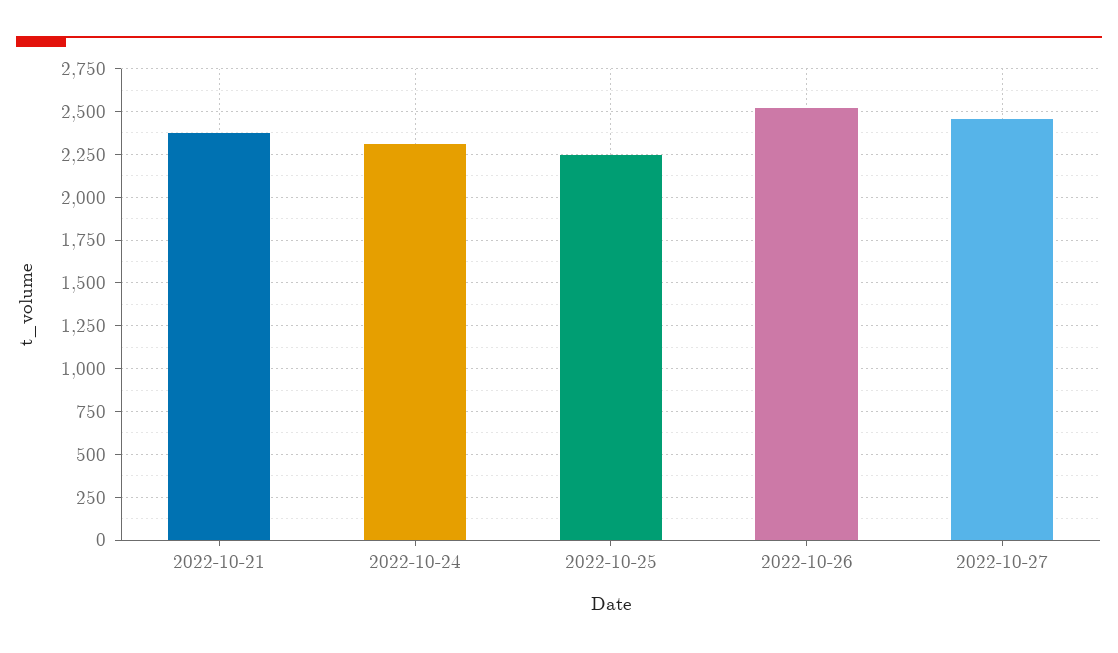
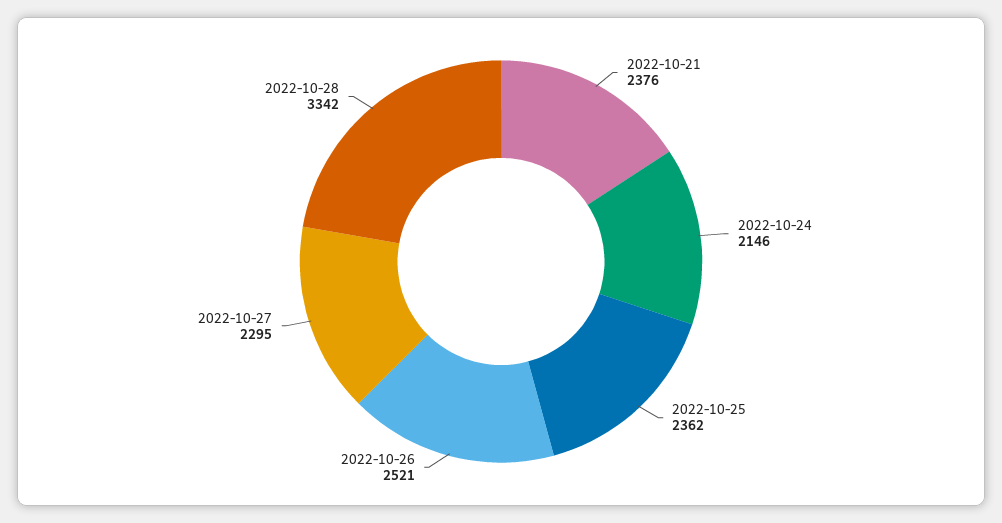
2022-10-24: 2300 -> 2146
2022-10-25: 2250 -> 2362
2022-10-27: 2450 -> 2295
2022-10-28: none -> 3342

